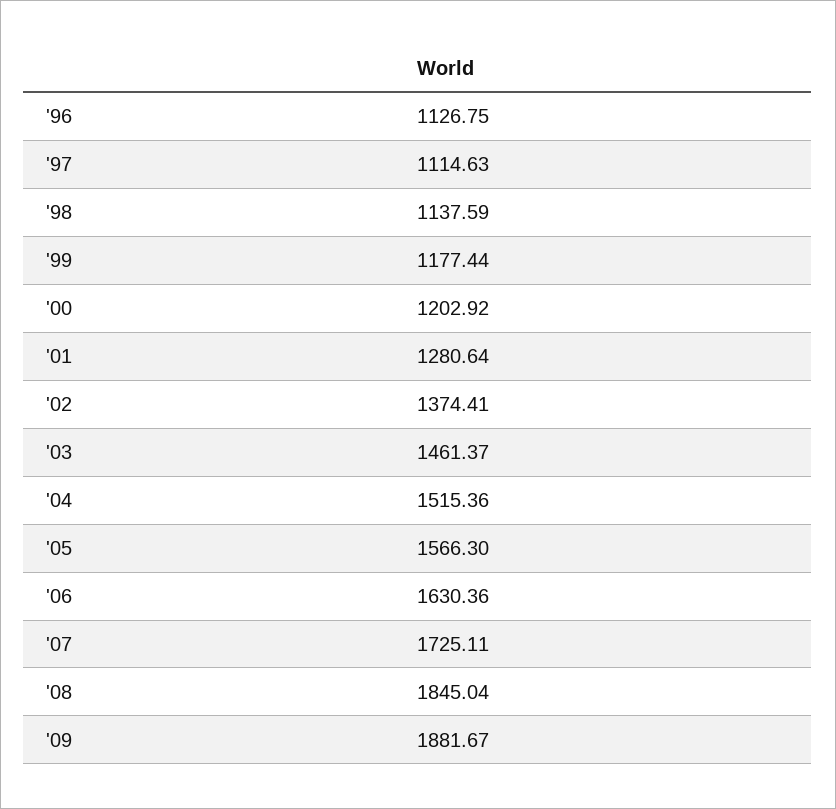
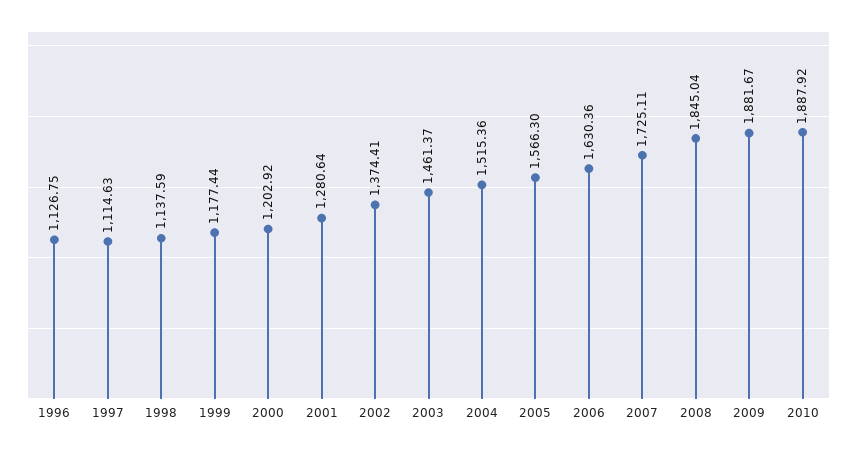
2010: none -> 1887.92

